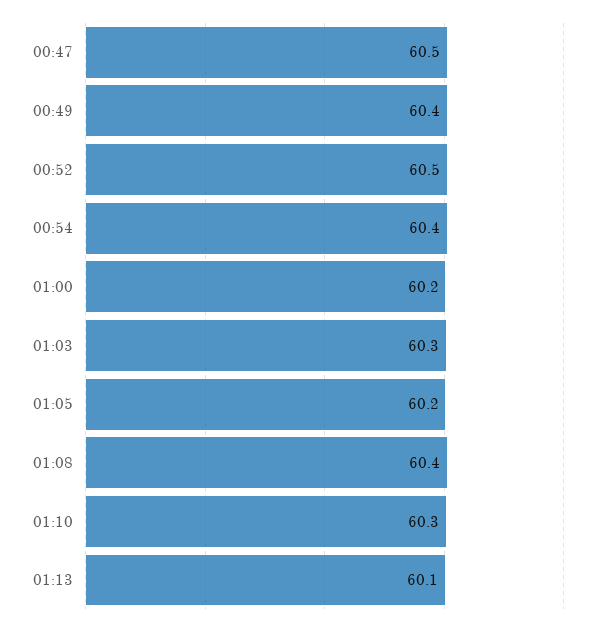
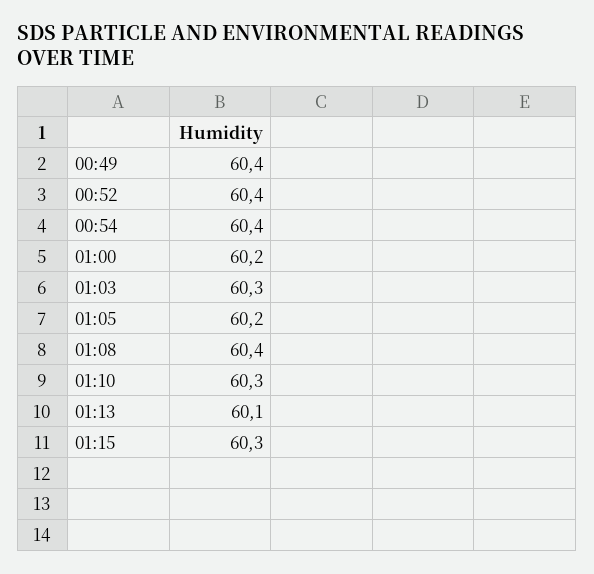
00:47: 60.5 -> none
00:52: 60.5 -> 60.4
01:15: none -> 60.3

